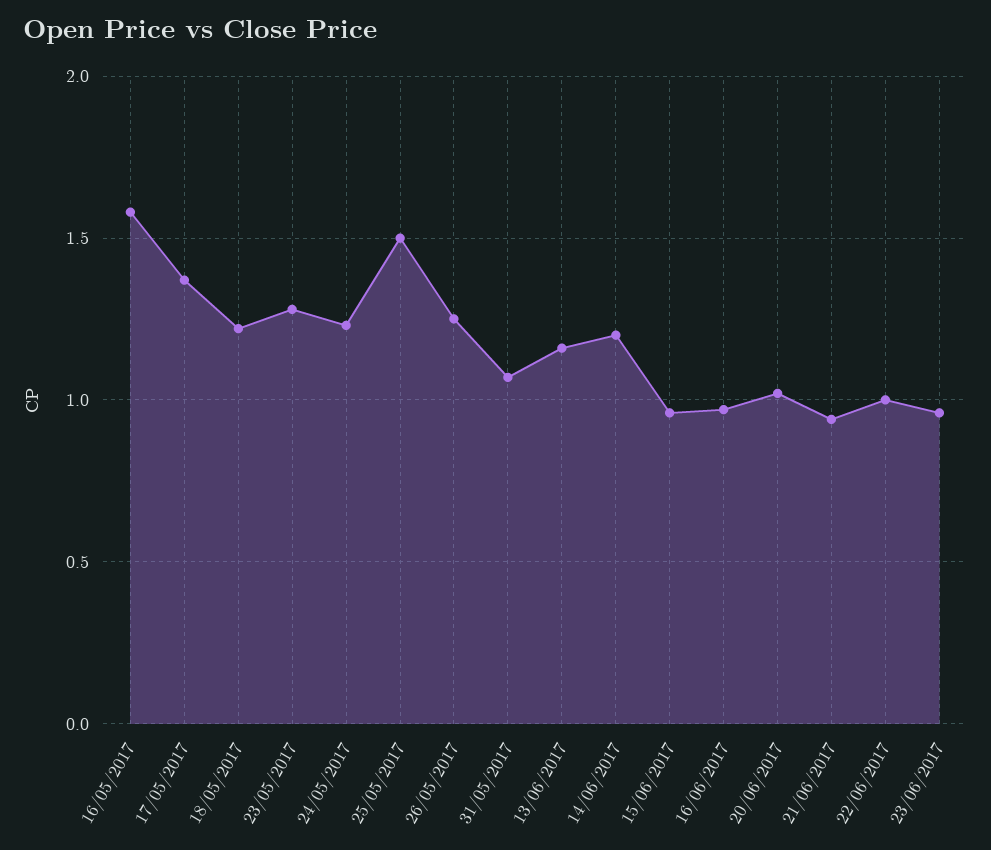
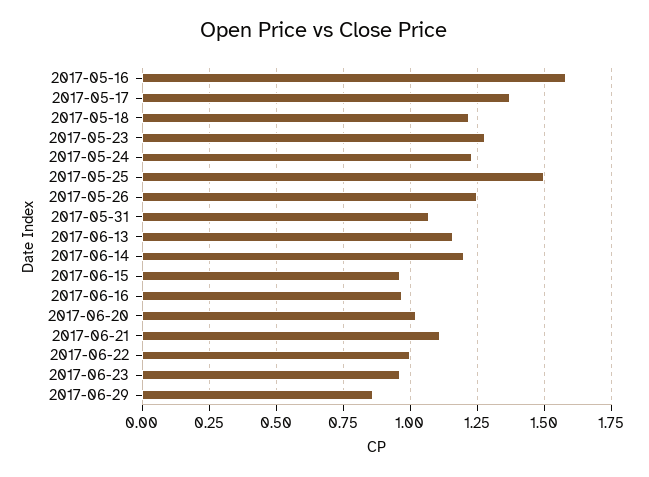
21/06/2017: 0.95 -> 1.1
2017-06-29: none -> 0.85

